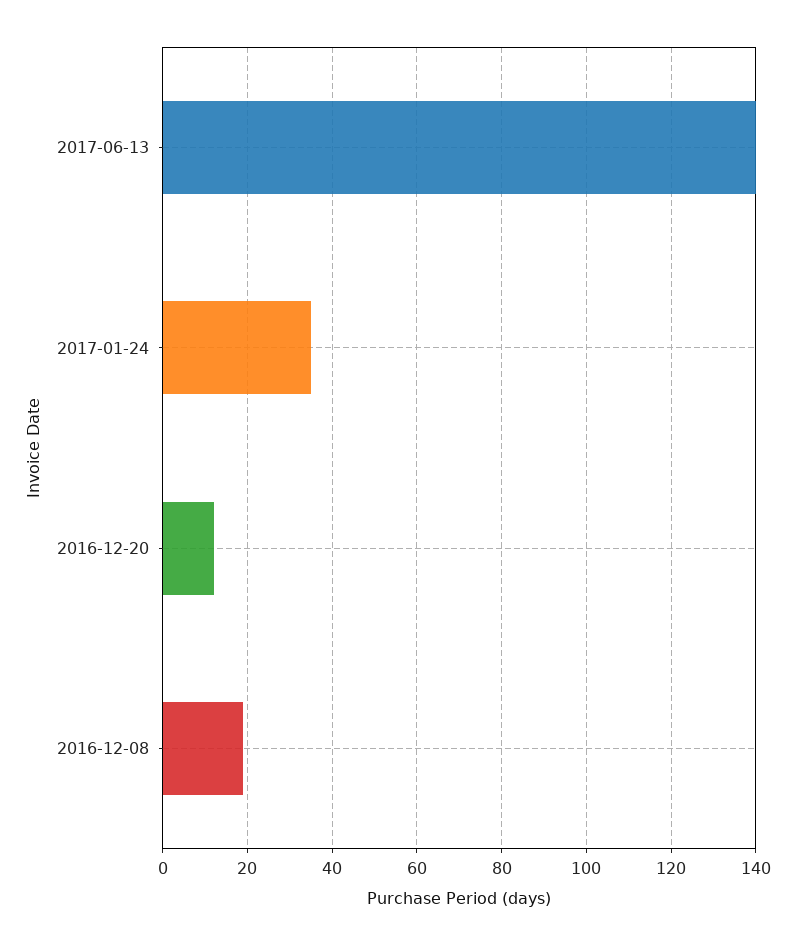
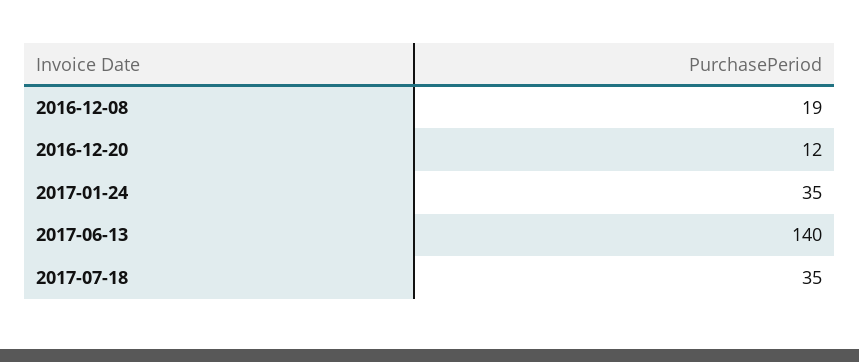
2017-07-18: none -> 35

